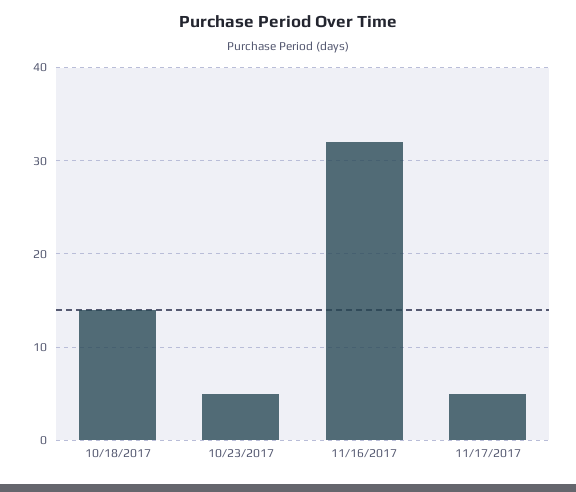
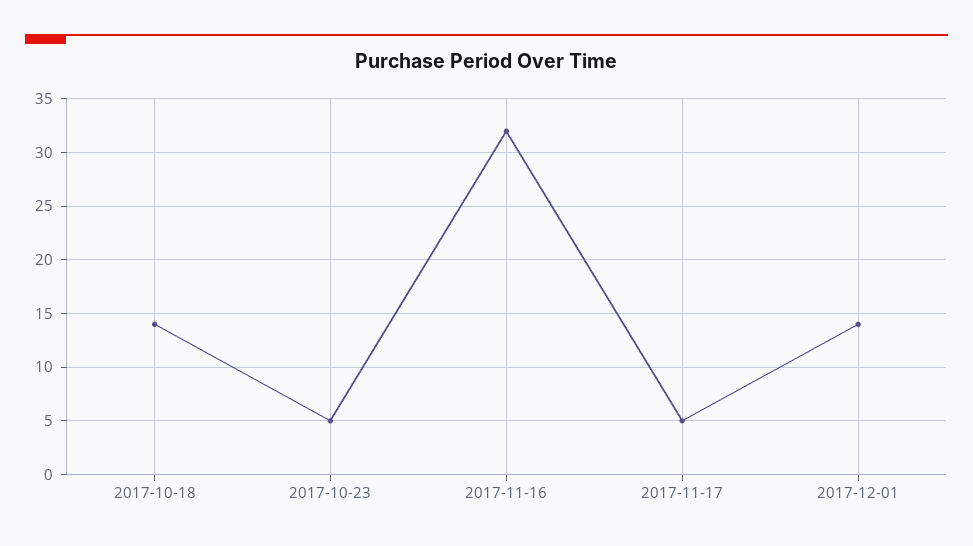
2017-12-01: none -> 14

